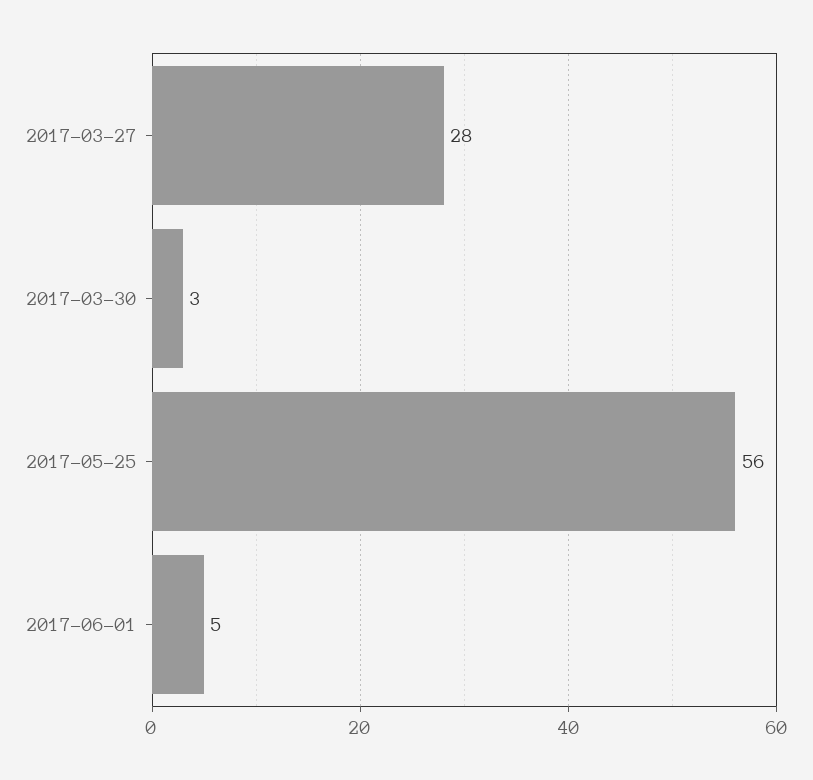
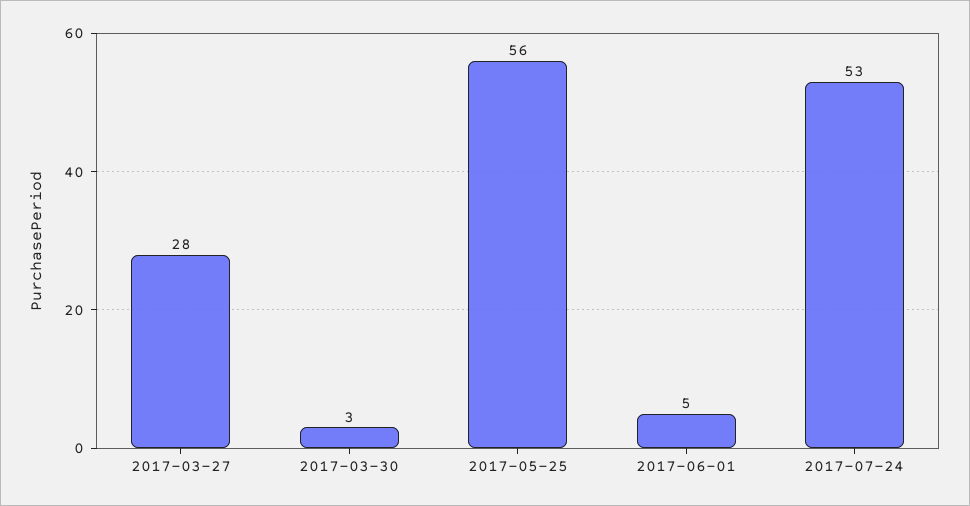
2017-07-24: none -> 53

